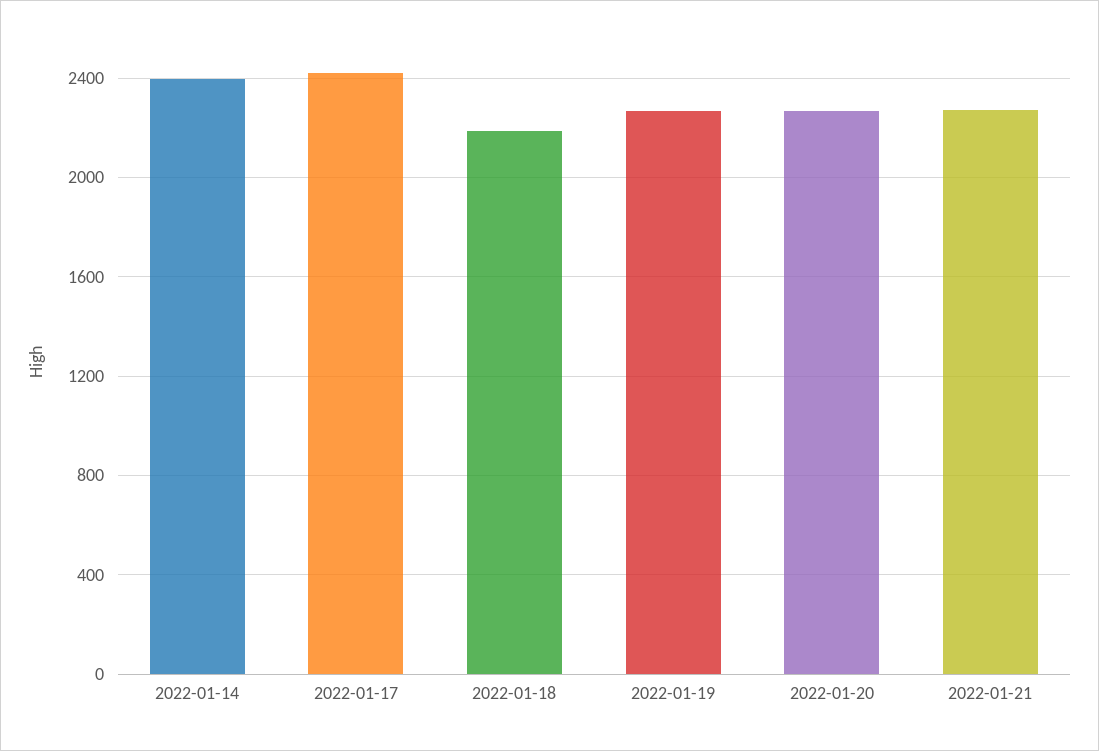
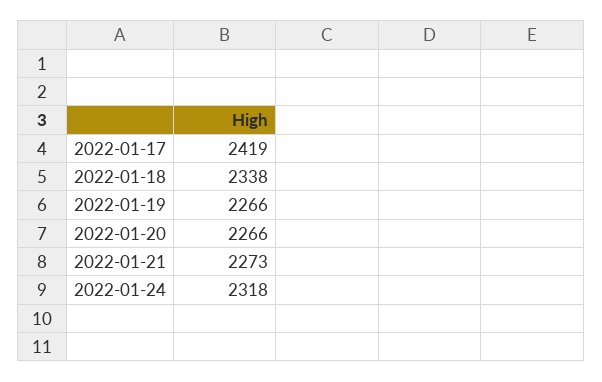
2022-01-14: 2400 -> none
2022-01-18: 2200 -> 2338
2022-01-24: none -> 2318

